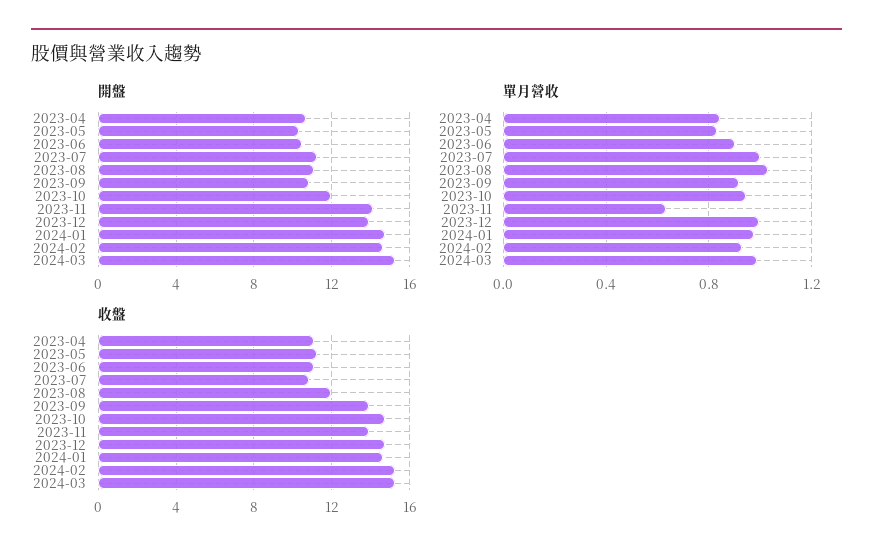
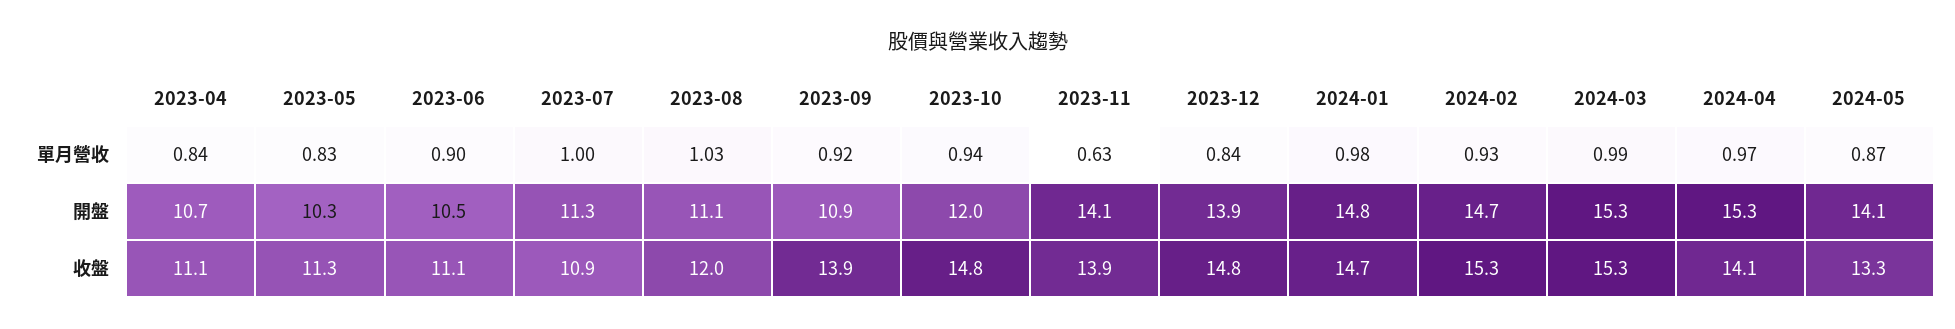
單月營收, 2023-12: 1 -> 0.84
單月營收, 2024-04: none -> 0.97
單月營收, 2024-05: none -> 0.87
開盤, 2024-04: none -> 15.3
開盤, 2024-05: none -> 14.1
收盤, 2024-04: none -> 14.1
收盤, 2024-05: none -> 13.3

